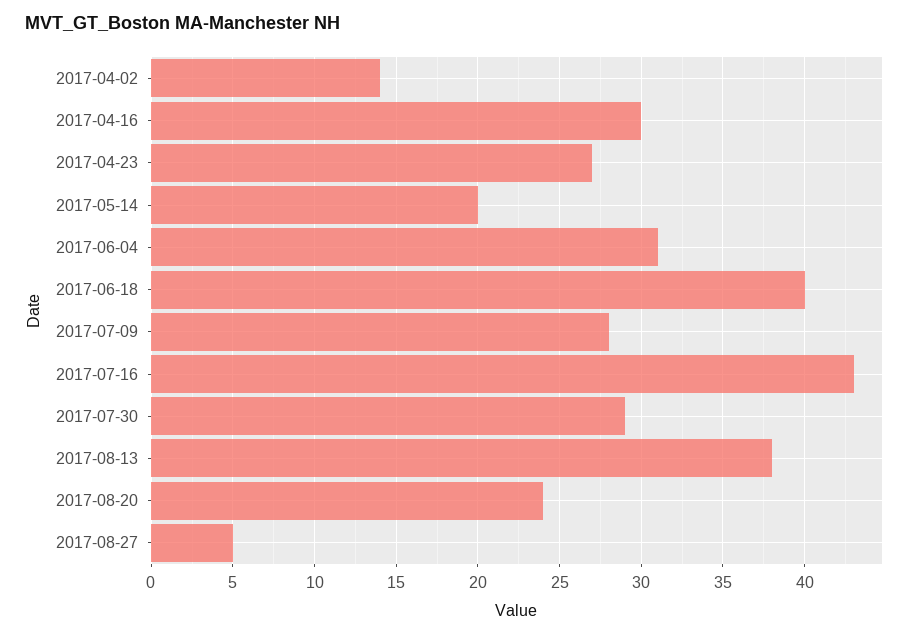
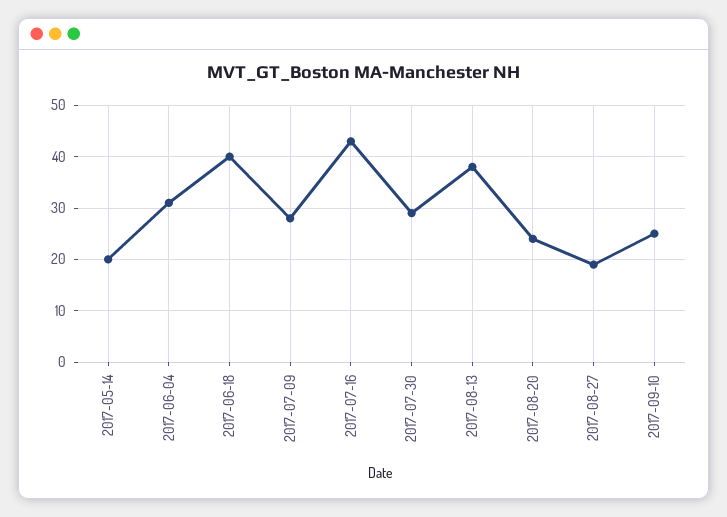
2017-04-02: 14 -> none
2017-04-16: 30 -> none
2017-04-23: 27 -> none
2017-08-27: 5 -> 20
2017-09-10: none -> 25

